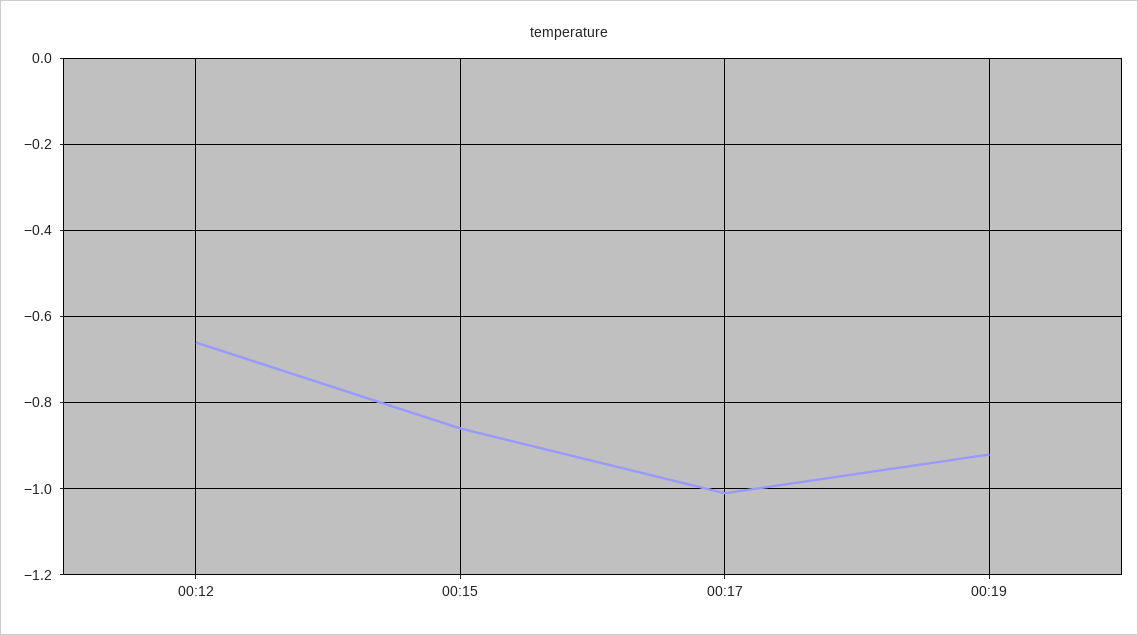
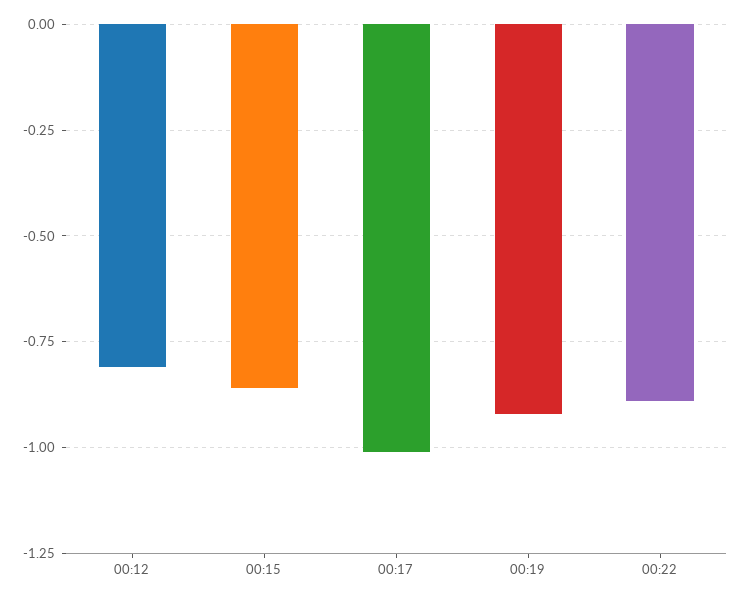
00:12: -0.65 -> -0.8
00:22: none -> -0.9

